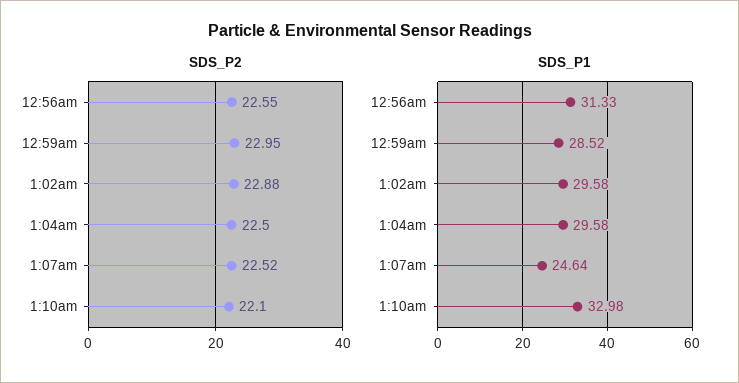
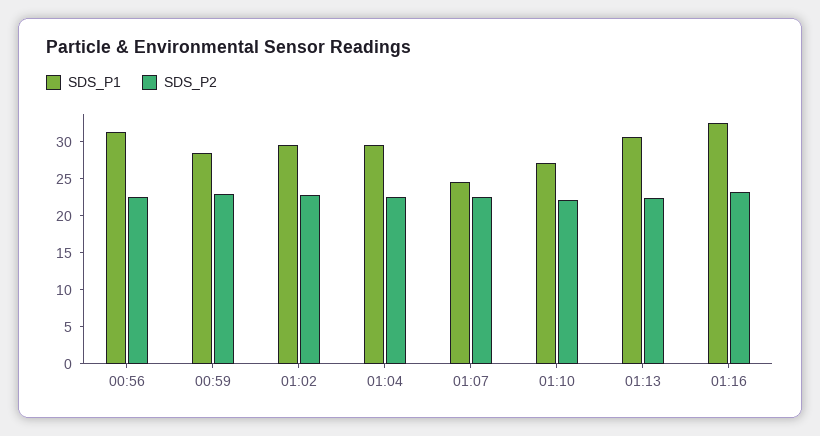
SDS_P1, 1:10am: 32.98 -> 27.5
SDS_P1, 01:13: none -> 30
SDS_P2, 01:13: none -> 22.5
SDS_P1, 01:16: none -> 32.5
SDS_P2, 01:16: none -> 22.5

